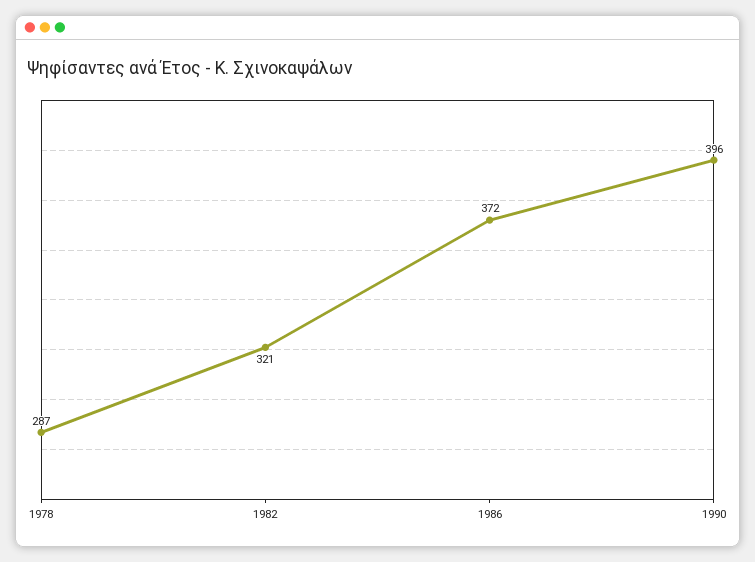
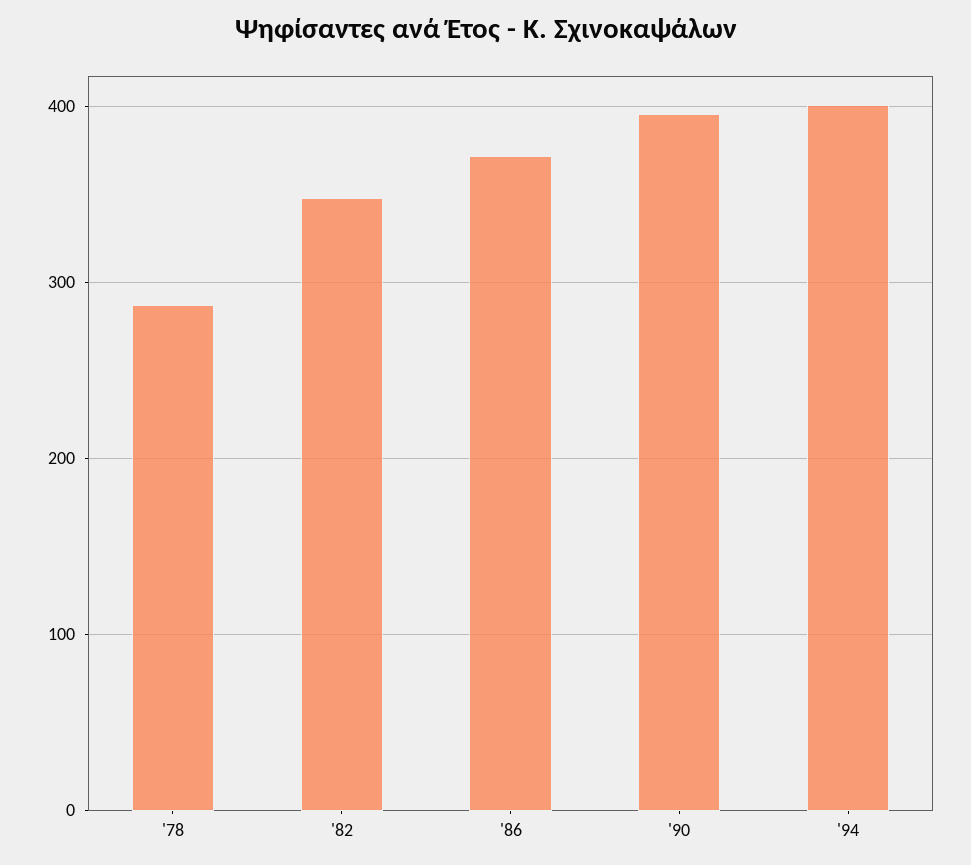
1982: 321 -> 350
'94: none -> 400

